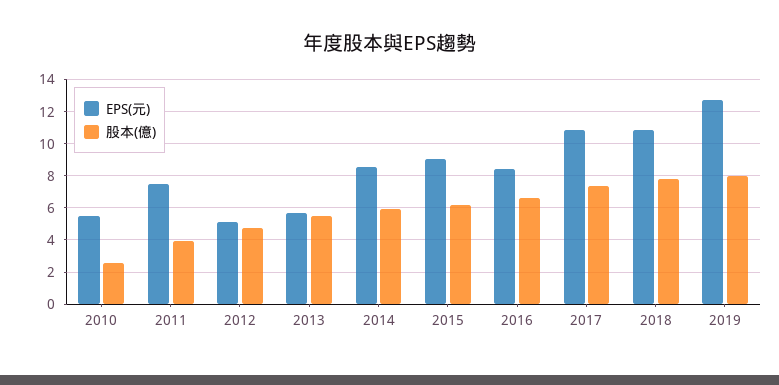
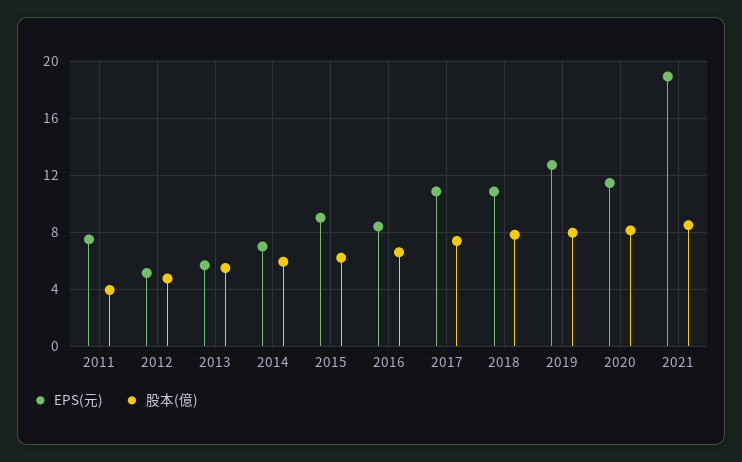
EPS(元), 2010: 5.5 -> none
股本(億), 2010: 2.5 -> none
EPS(元), 2014: 8.5 -> 7
EPS(元), 2020: none -> 11.5
股本(億), 2020: none -> 8
EPS(元), 2021: none -> 19
股本(億), 2021: none -> 8.5

